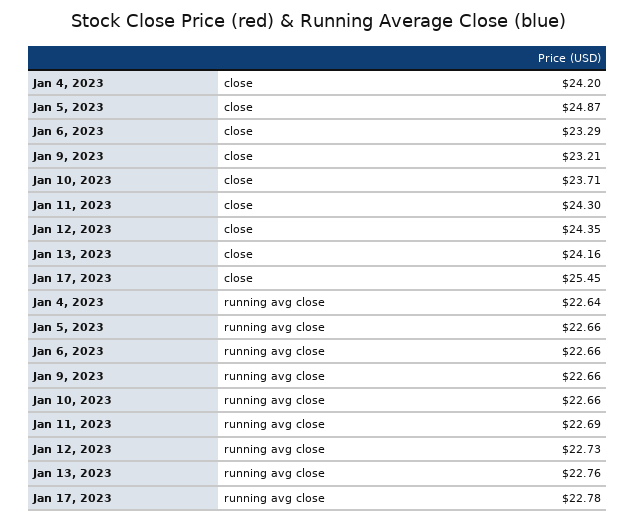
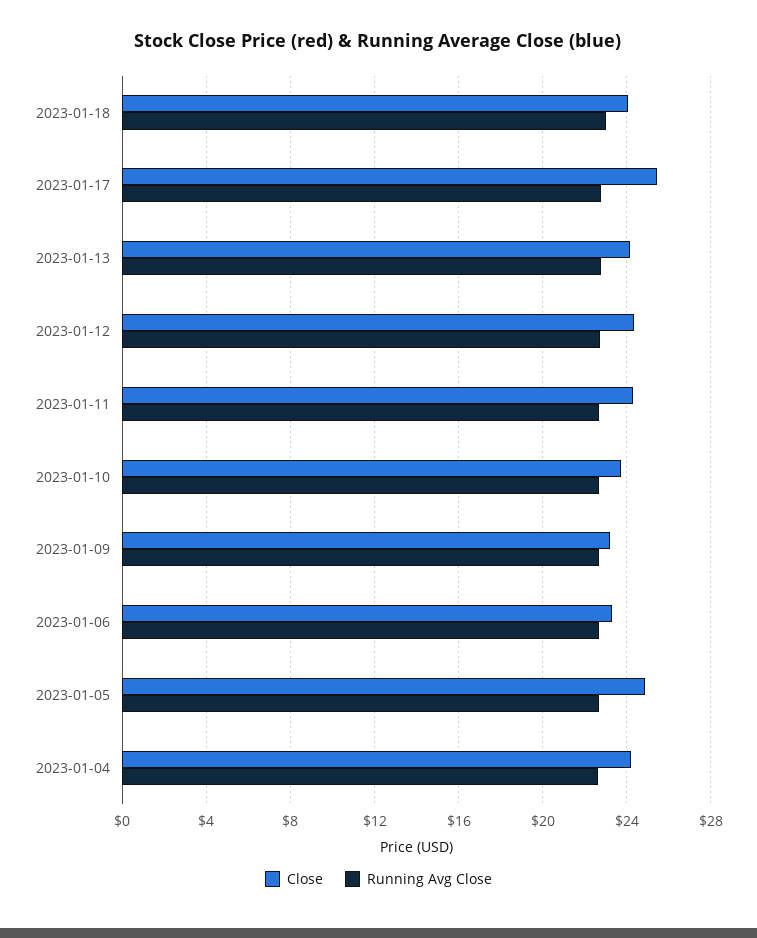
close, 2023-01-18: none -> 24
running avg close, 2023-01-18: none -> 23

